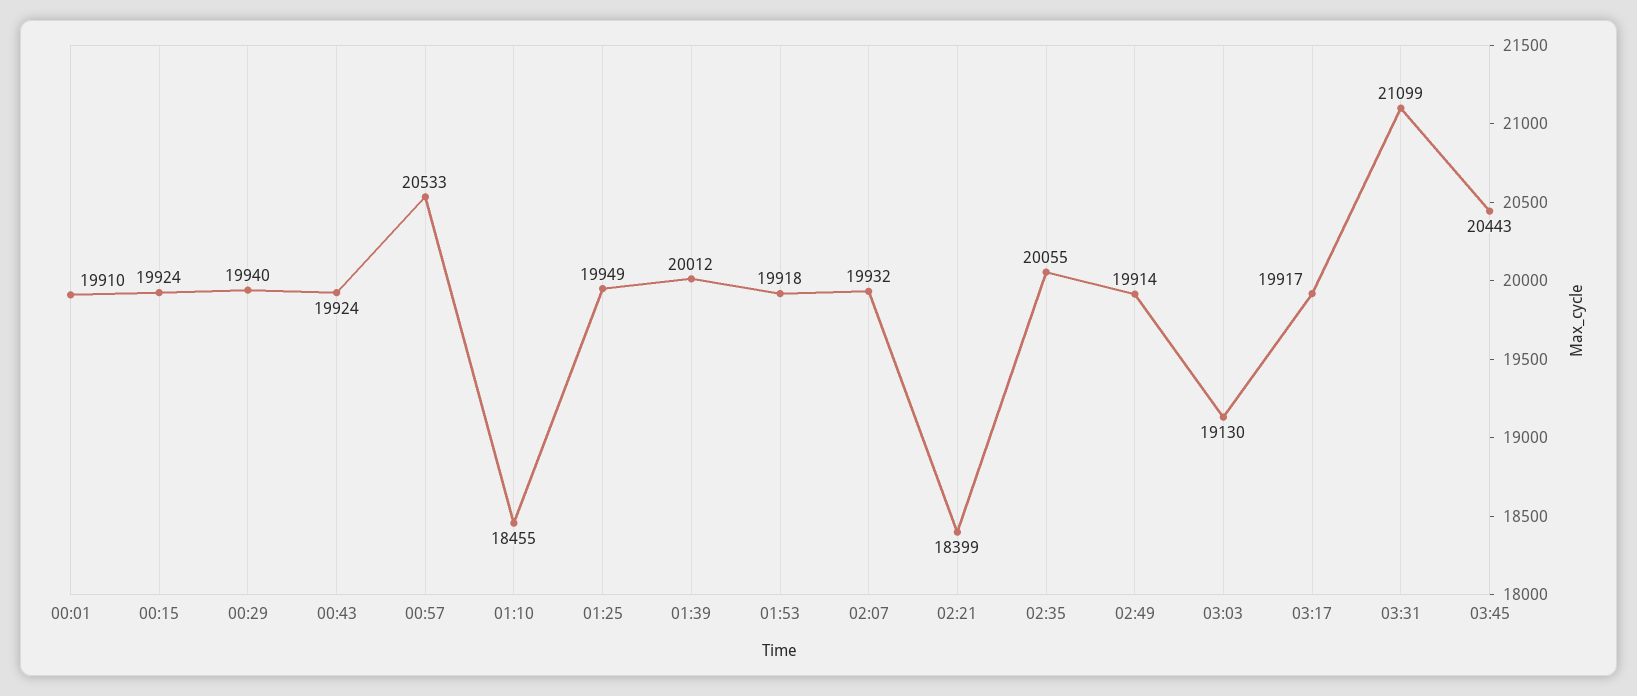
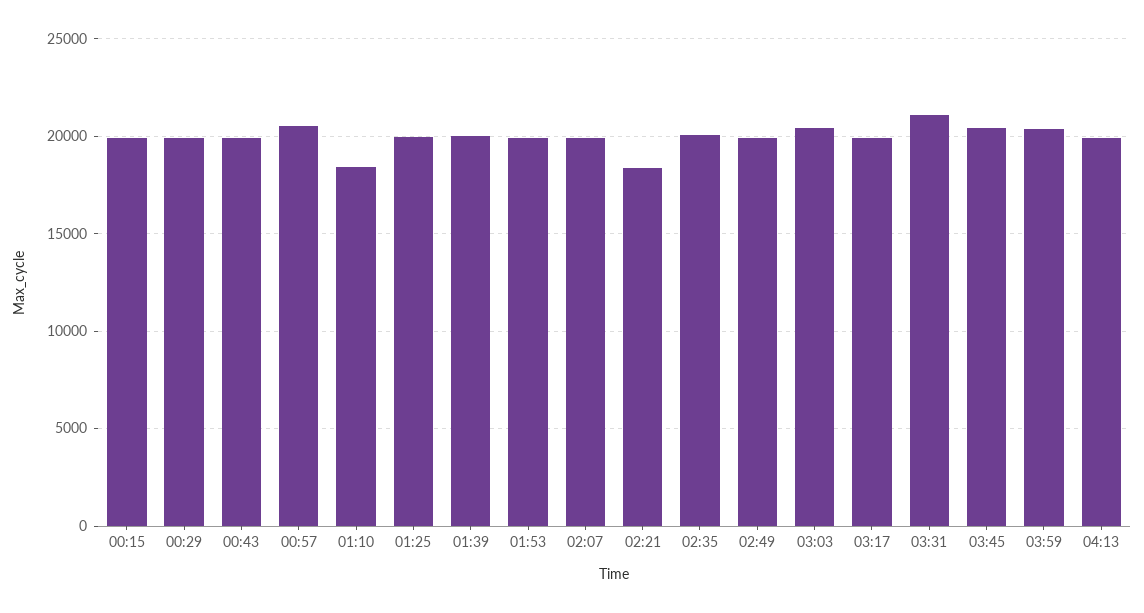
00:01: 19910 -> none
03:03: 19130 -> 20500
03:59: none -> 20500
04:13: none -> 20000

